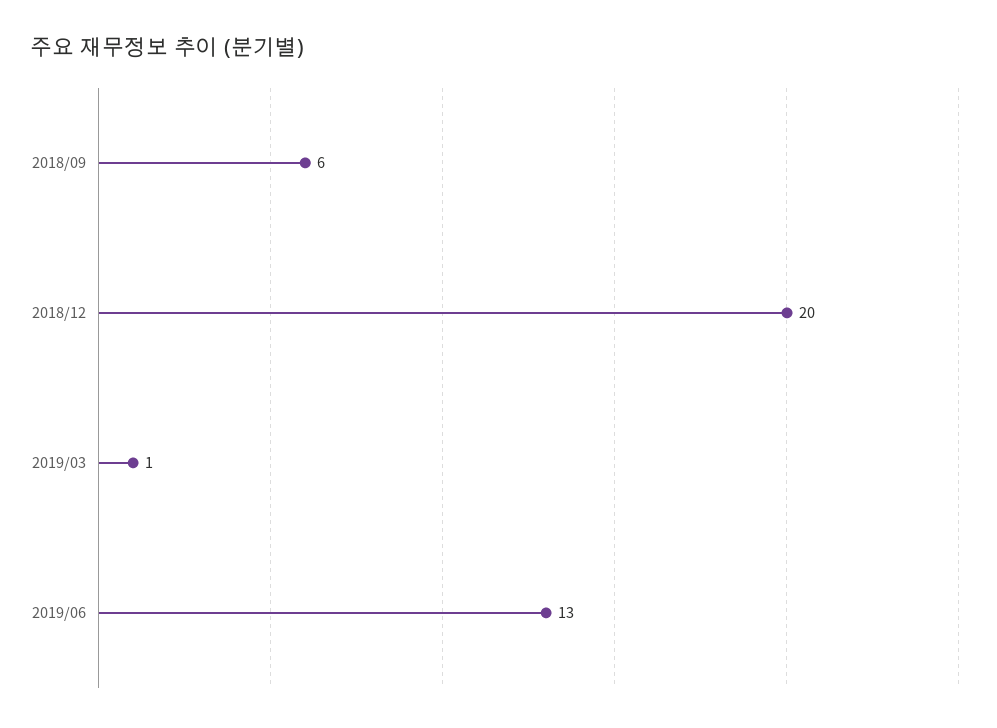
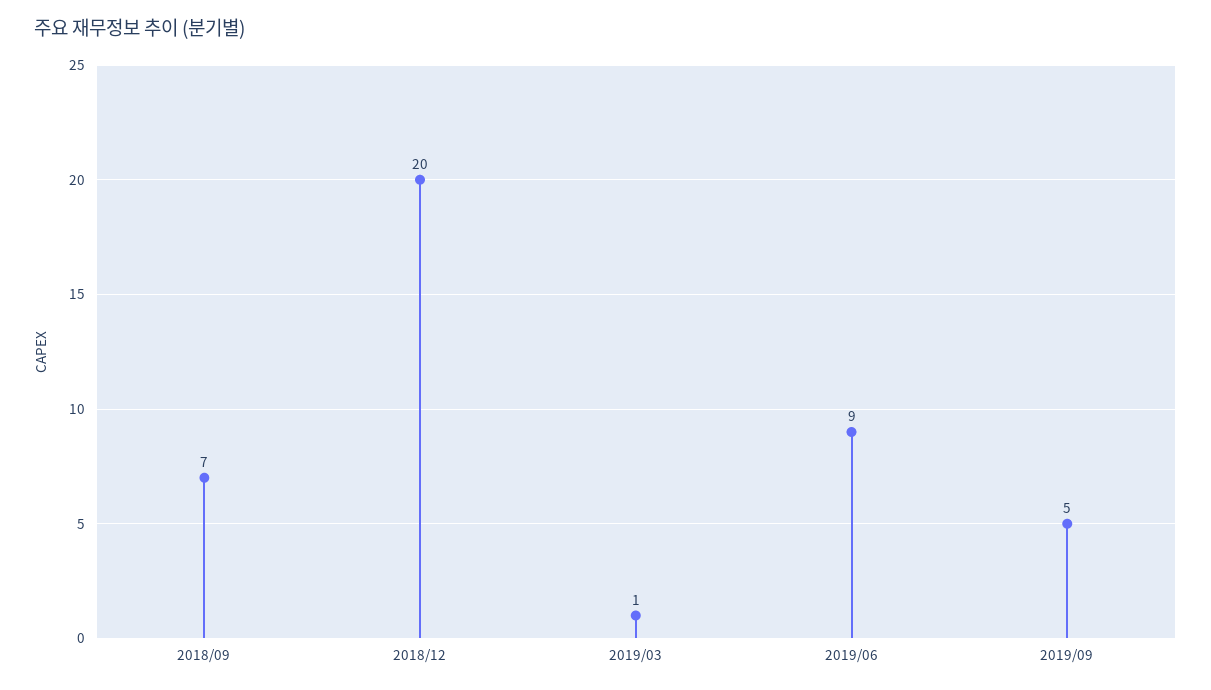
2018/09: 6 -> 7
2019/06: 13 -> 9
2019/09: none -> 5

